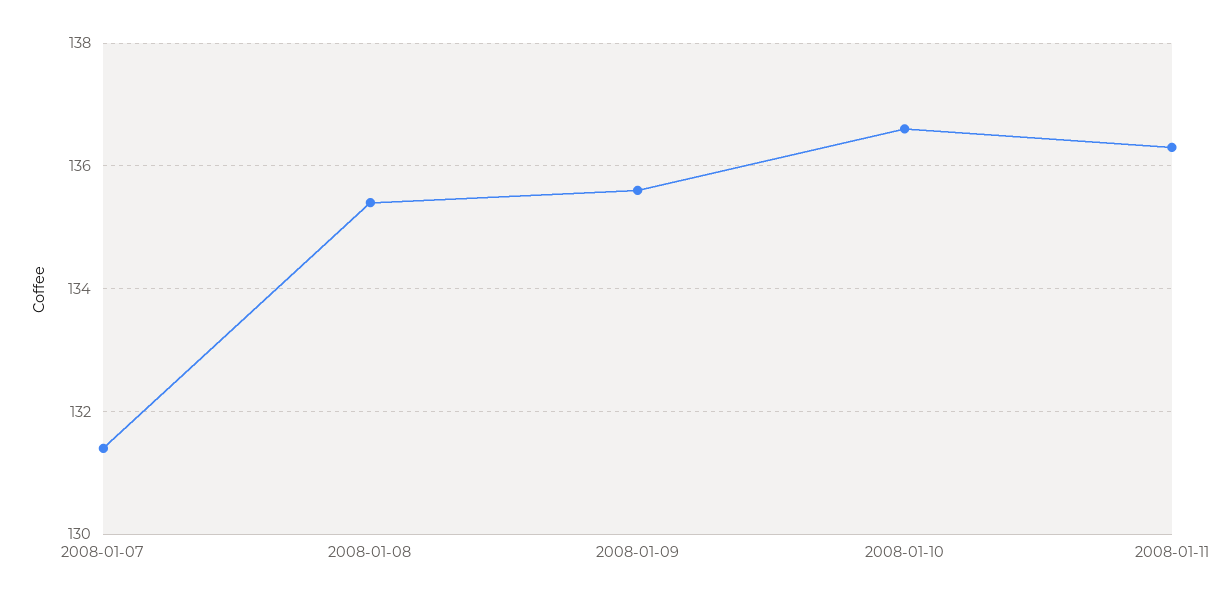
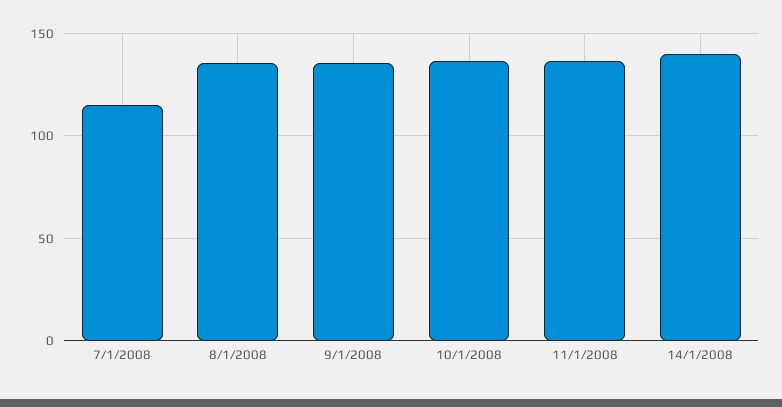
2008-01-07: 131.5 -> 115
14/1/2008: none -> 140

